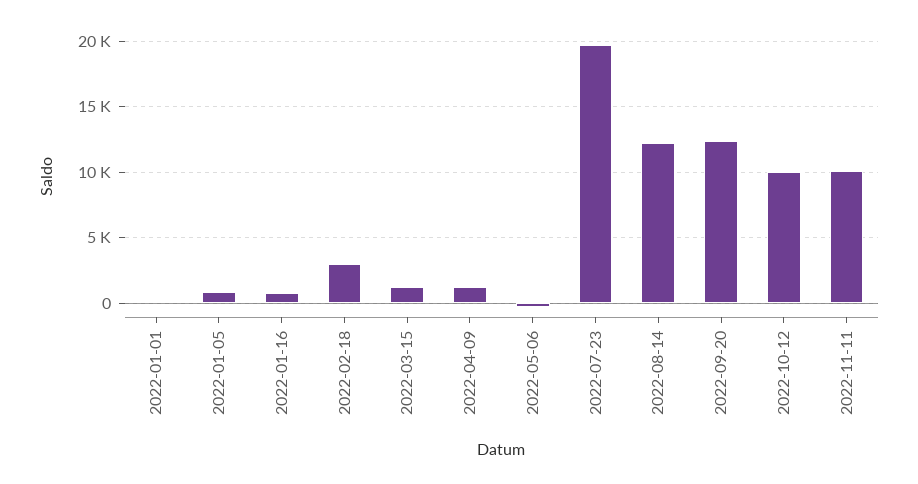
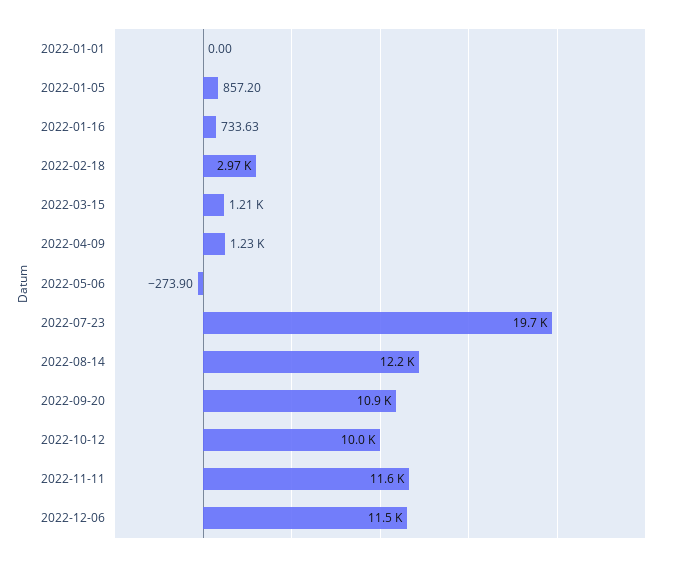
2022-09-20: 12500 -> 10900
2022-11-11: 10000 -> 11600
2022-12-06: none -> 11500

